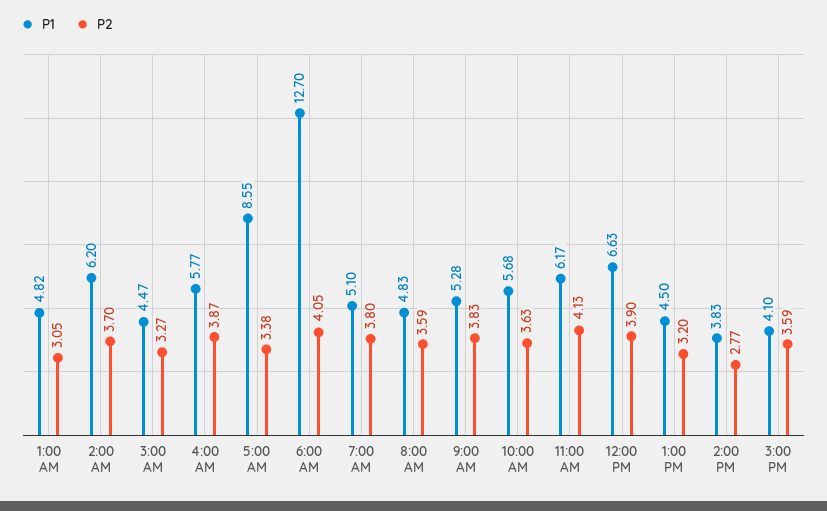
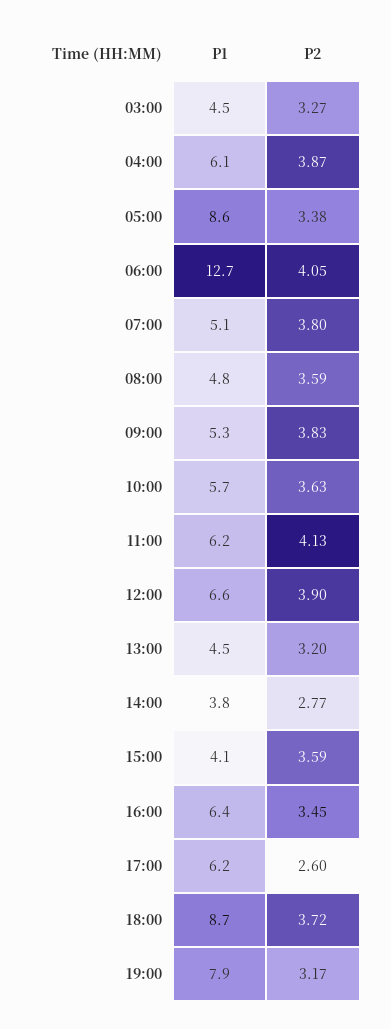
P1, 1:00 AM: 4.82 -> none
P2, 1:00 AM: 3.05 -> none
P1, 2:00 AM: 6.2 -> none
P2, 2:00 AM: 3.7 -> none
P1, 4:00 AM: 5.77 -> 6.1
P1, 16:00: none -> 6.4
P2, 16:00: none -> 3.45
P1, 17:00: none -> 6.2
P2, 17:00: none -> 2.6
P1, 18:00: none -> 8.7
P2, 18:00: none -> 3.72
P1, 19:00: none -> 7.9
P2, 19:00: none -> 3.17

